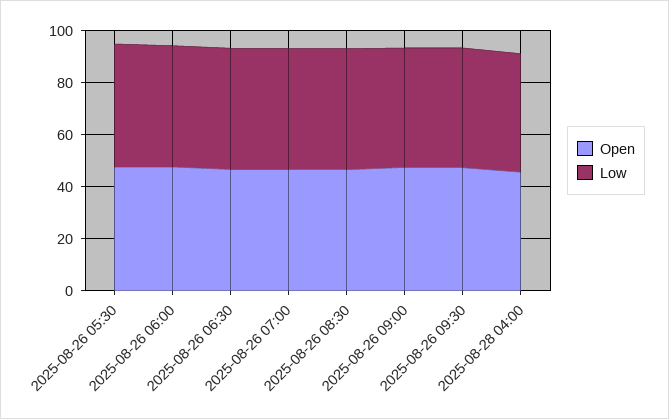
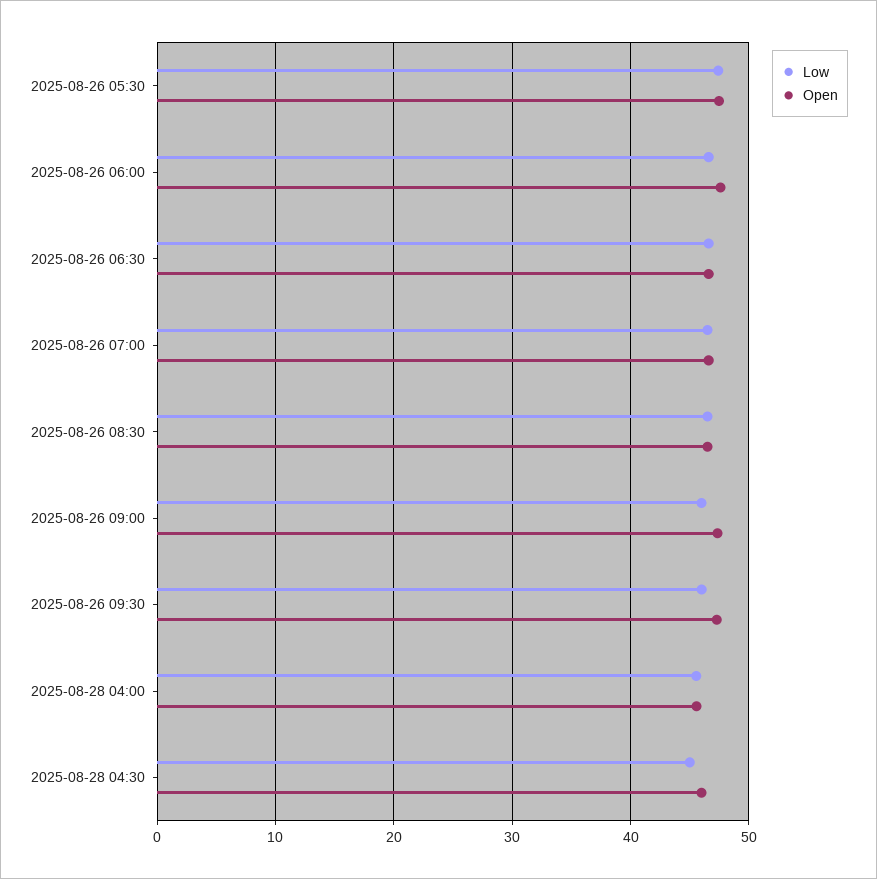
Low, 2025-08-28 04:30: none -> 45
Open, 2025-08-28 04:30: none -> 46

